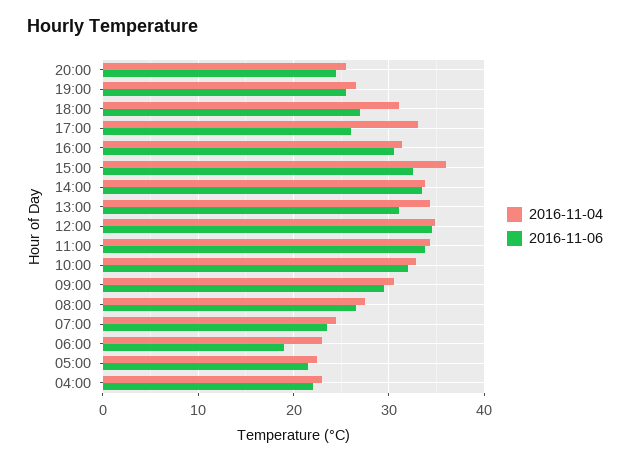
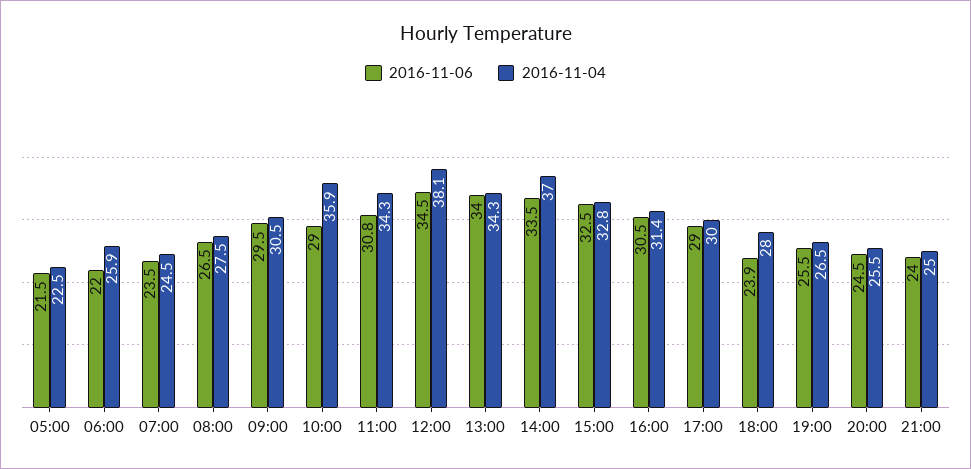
2016-11-04, 18:00: 31 -> 28
2016-11-06, 18:00: 27 -> 23.9
2016-11-04, 17:00: 33 -> 30
2016-11-06, 17:00: 26 -> 29
2016-11-04, 15:00: 36 -> 32.8
2016-11-04, 14:00: 34 -> 37
2016-11-06, 13:00: 31 -> 34
2016-11-04, 12:00: 35 -> 38.1
2016-11-06, 11:00: 34 -> 30.8
2016-11-04, 10:00: 33 -> 35.9
2016-11-06, 10:00: 32 -> 29
2016-11-04, 06:00: 23 -> 25.9
2016-11-06, 06:00: 19 -> 22
2016-11-04, 04:00: 23 -> none
2016-11-06, 04:00: 22 -> none
2016-11-06, 21:00: none -> 24
2016-11-04, 21:00: none -> 25

